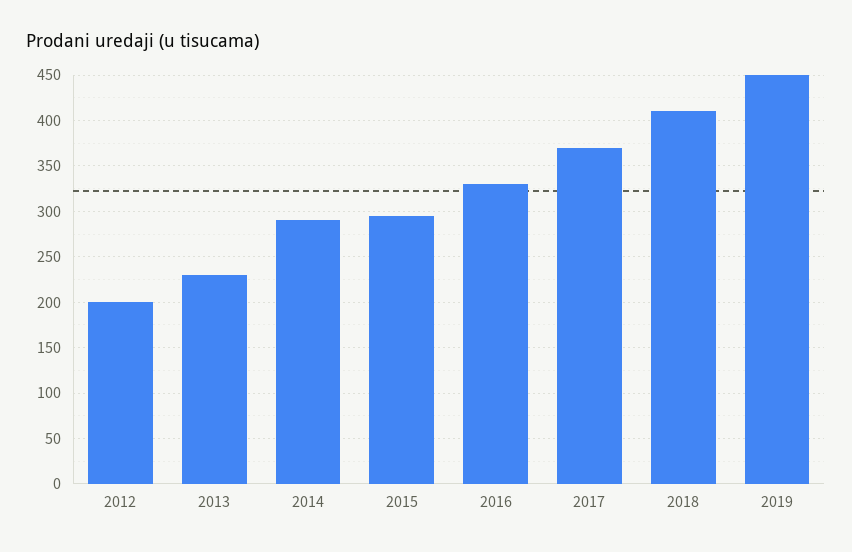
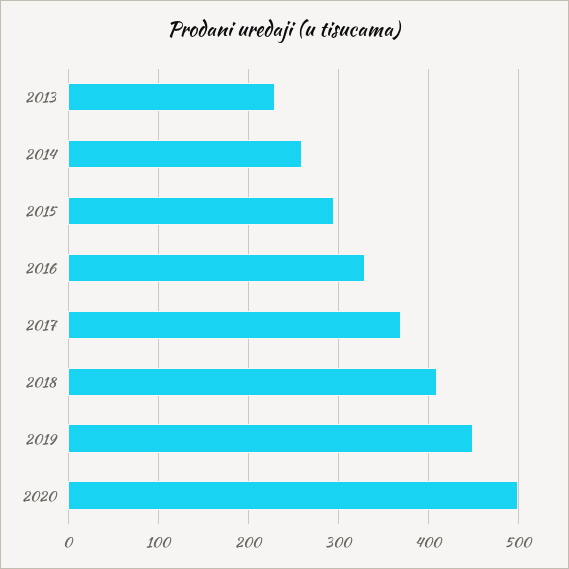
2012: 200 -> none
2014: 290 -> 260
2020: none -> 500

